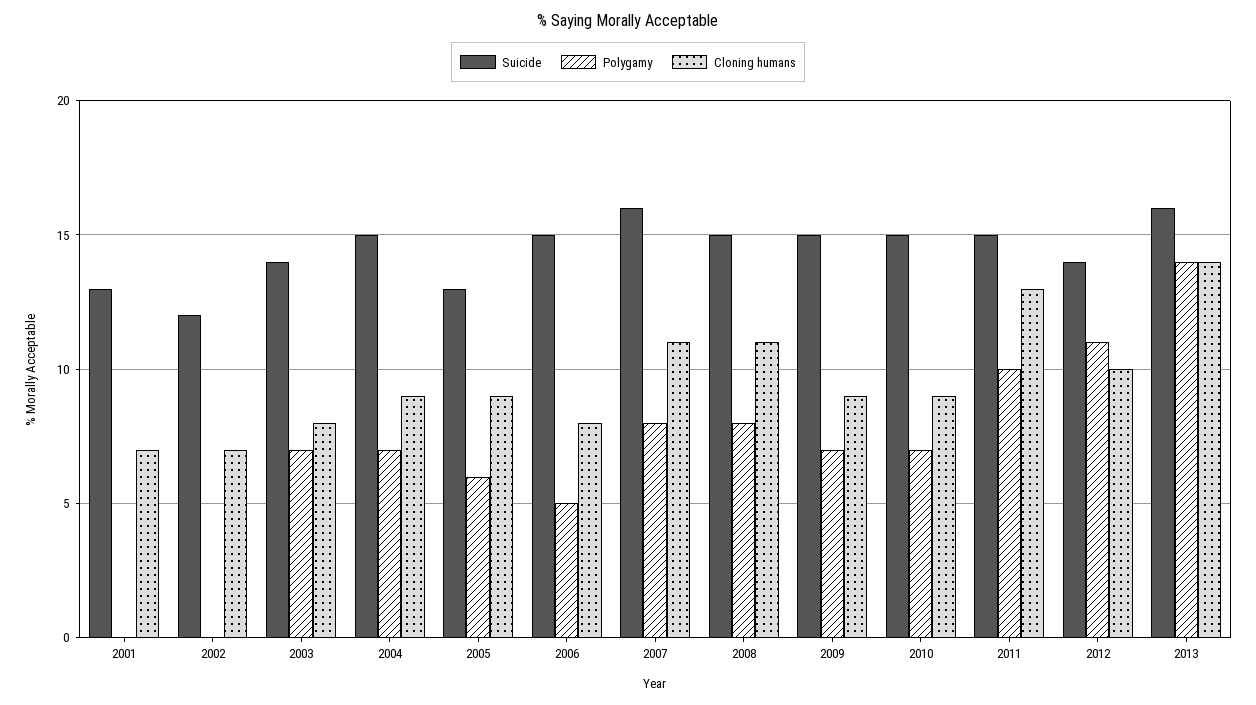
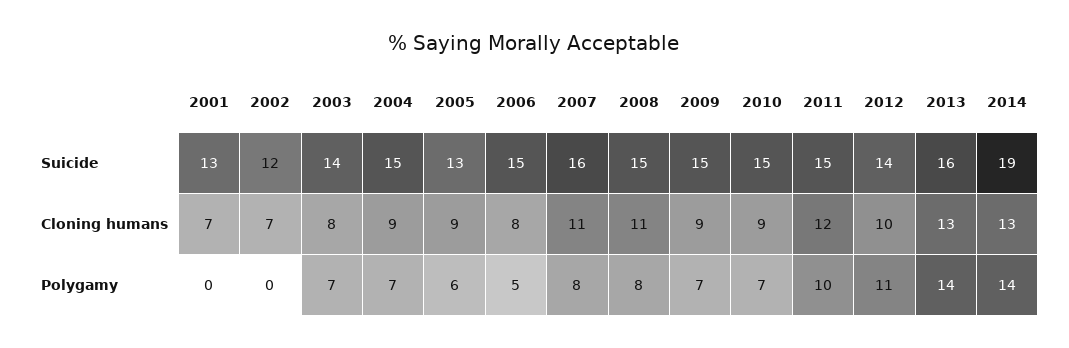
Cloning humans, 2011: 13 -> 12
Cloning humans, 2013: 14 -> 13
Suicide, 2014: none -> 19
Cloning humans, 2014: none -> 13
Polygamy, 2014: none -> 14

